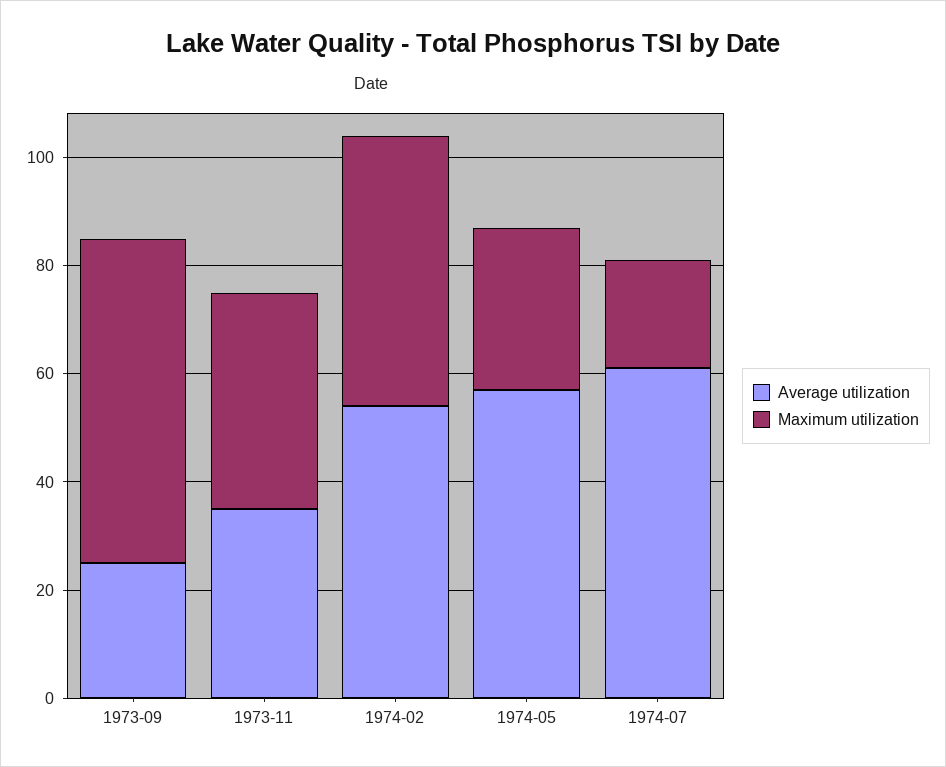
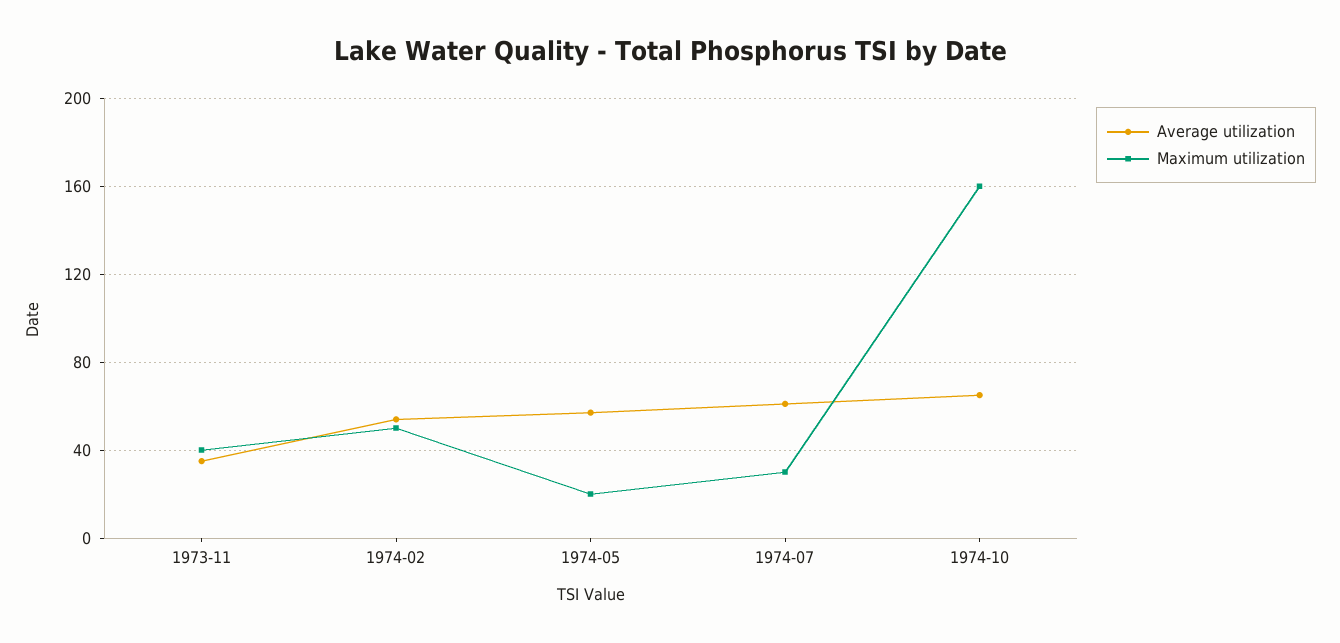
Average utilization, 1973-09: 25 -> none
Maximum utilization, 1973-09: 60 -> none
Maximum utilization, 1974-05: 30 -> 20
Maximum utilization, 1974-07: 20 -> 30
Average utilization, 1974-10: none -> 65
Maximum utilization, 1974-10: none -> 160

